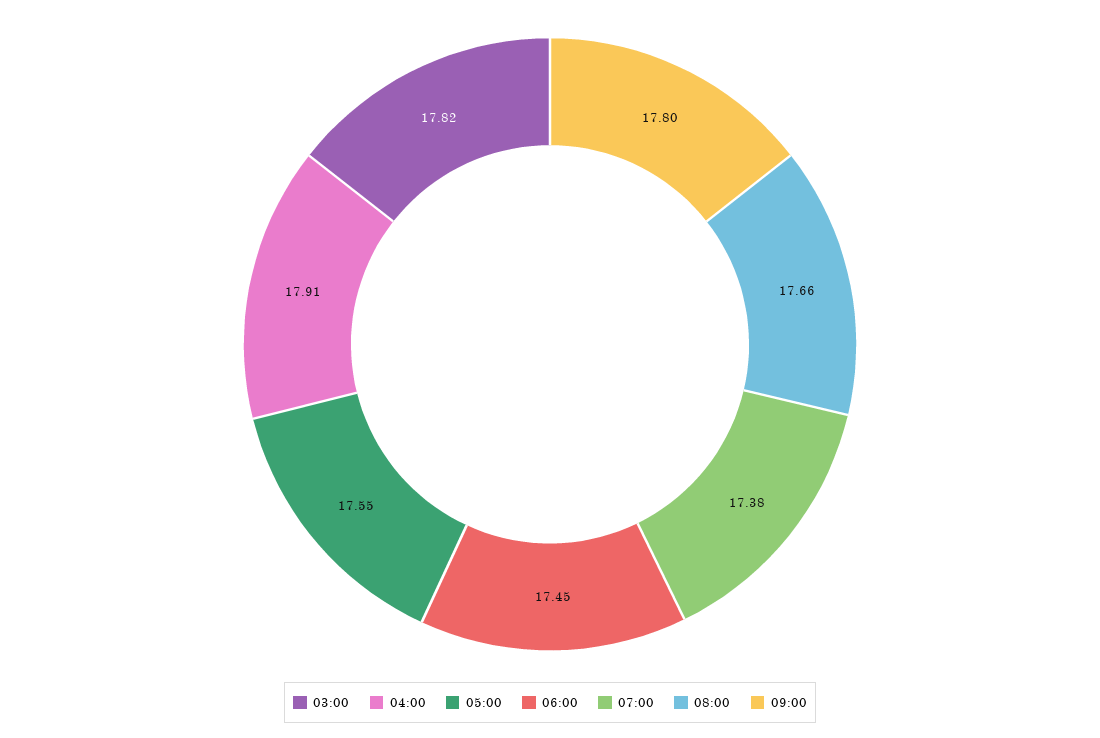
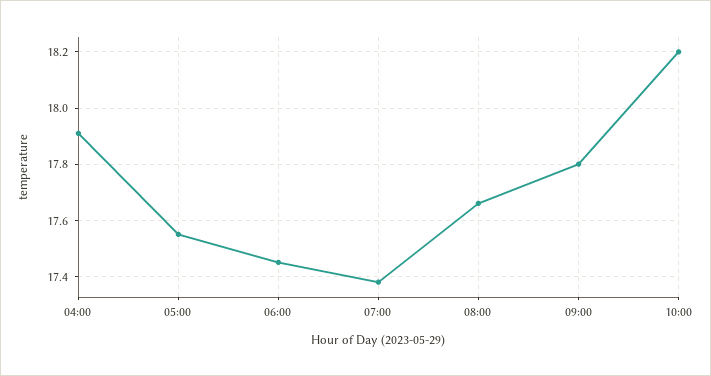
03:00: 17.82 -> none
10:00: none -> 18.2

